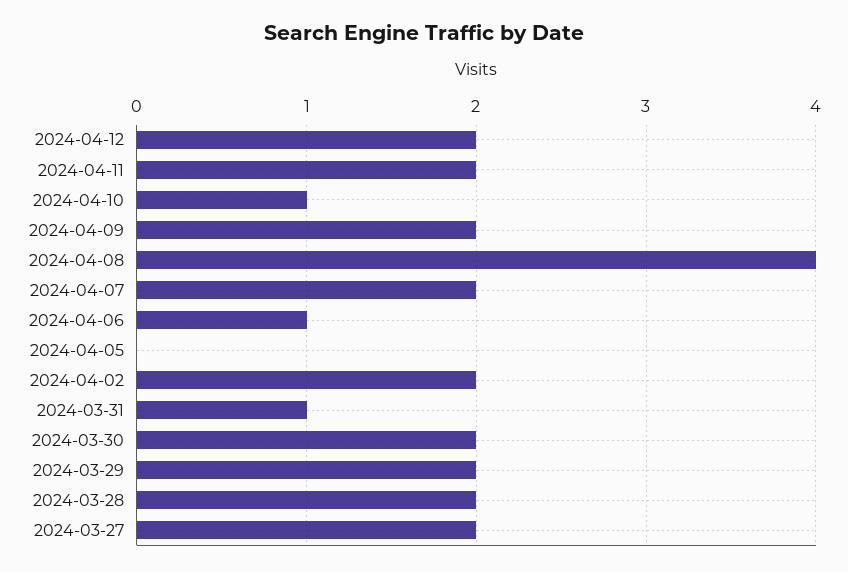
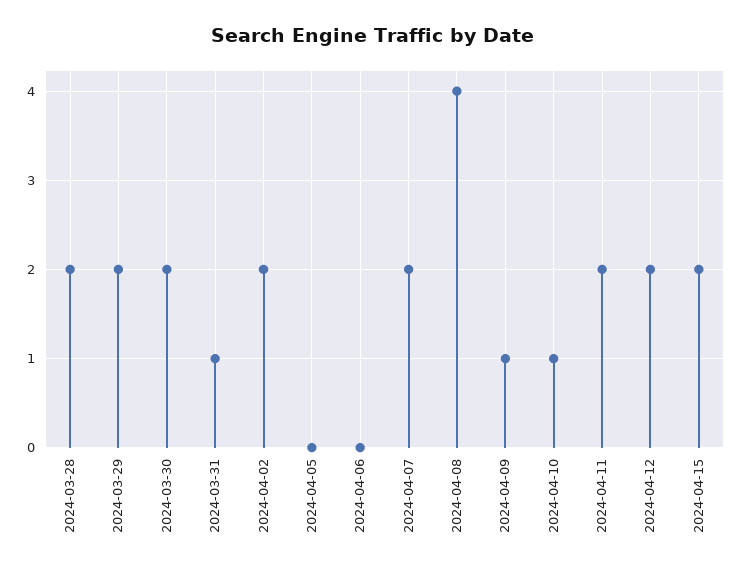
2024-04-09: 2 -> 1
2024-04-06: 1 -> 0
2024-03-27: 2 -> none
2024-04-15: none -> 2

